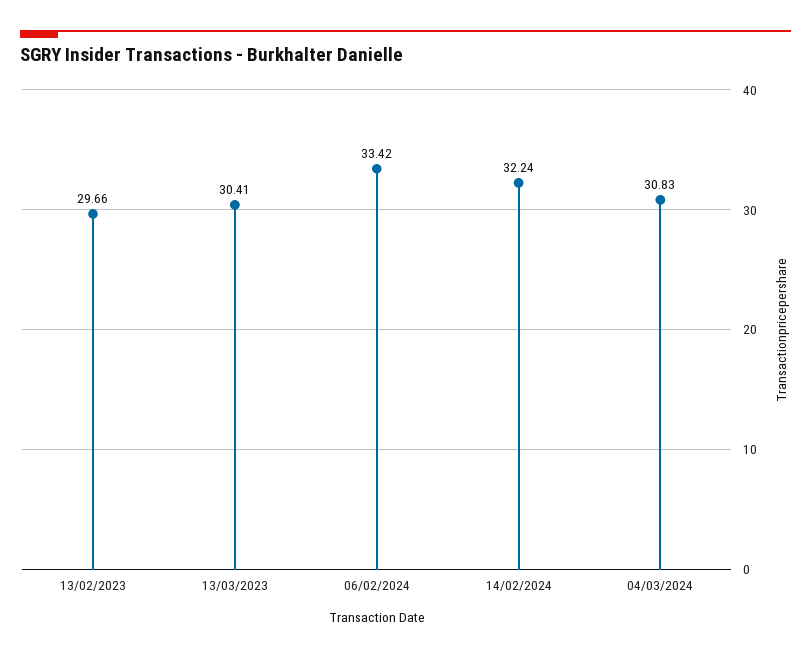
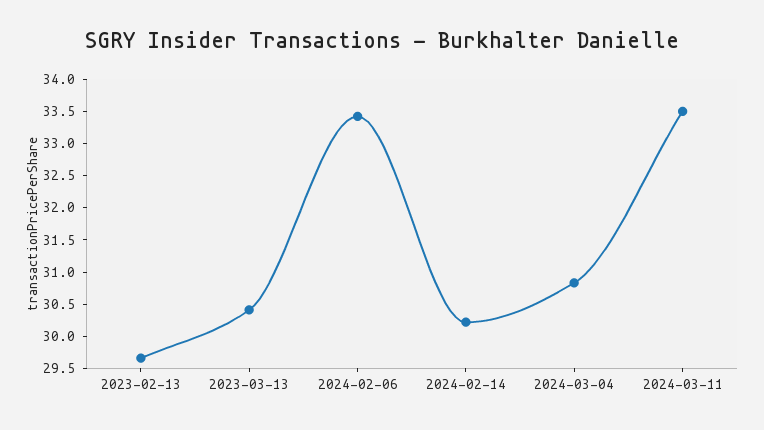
14/02/2024: 32.24 -> 30.25
2024-03-11: none -> 33.5

